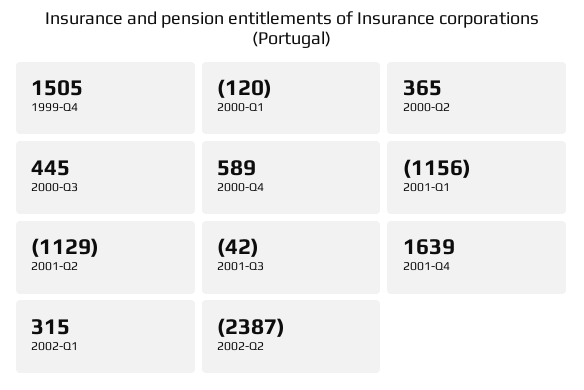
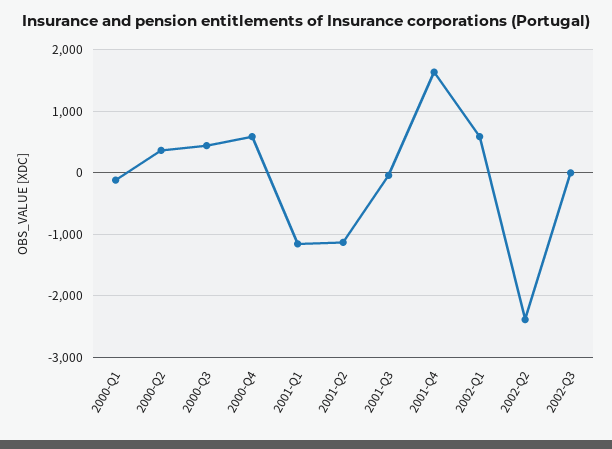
1999-Q4: 1505 -> none
2002-Q1: 315 -> 600
2002-Q3: none -> 0

